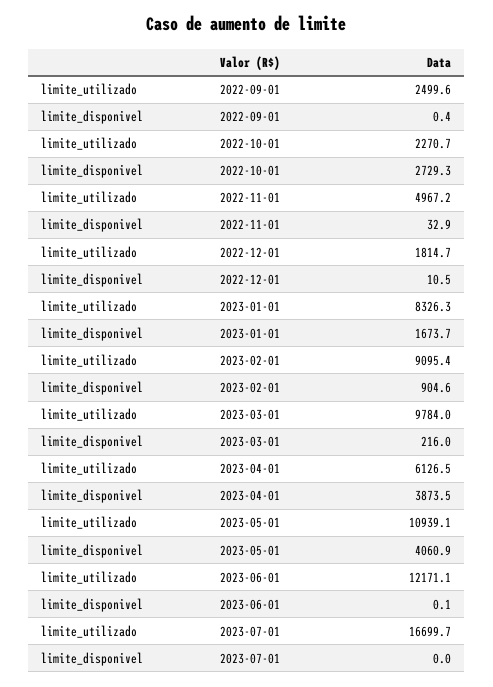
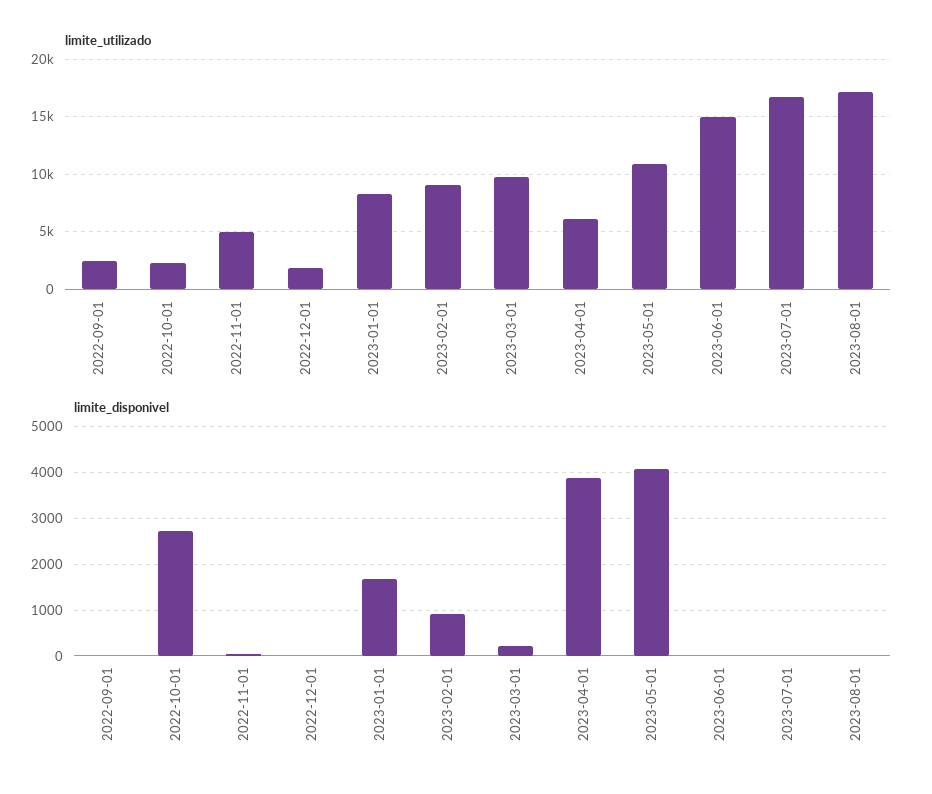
limite_utilizado, 2023-06-01: 12171.1 -> 15000
limite_utilizado, 2023-08-01: none -> 17000
limite_disponivel, 2023-08-01: none -> 0

